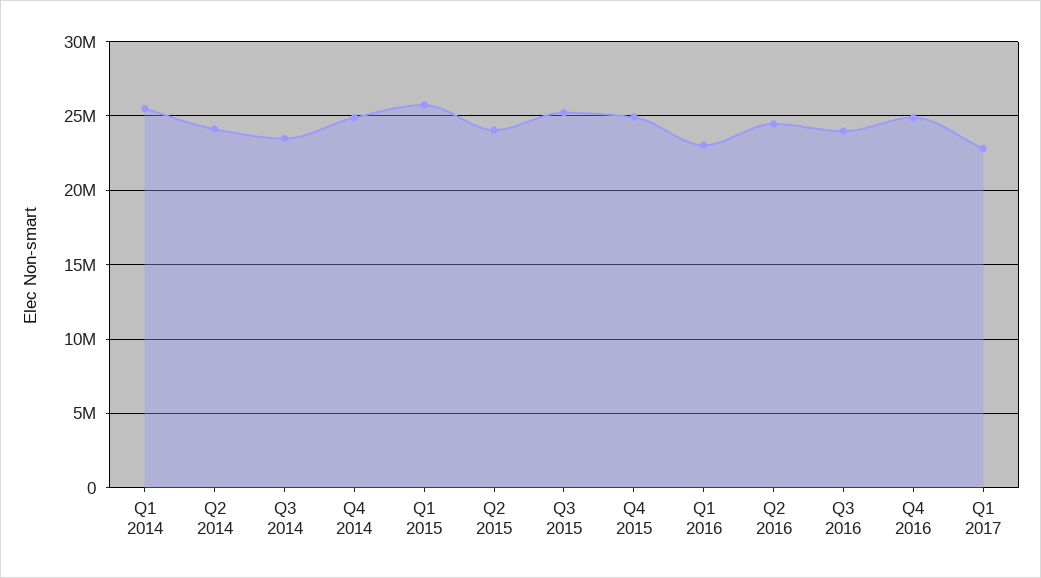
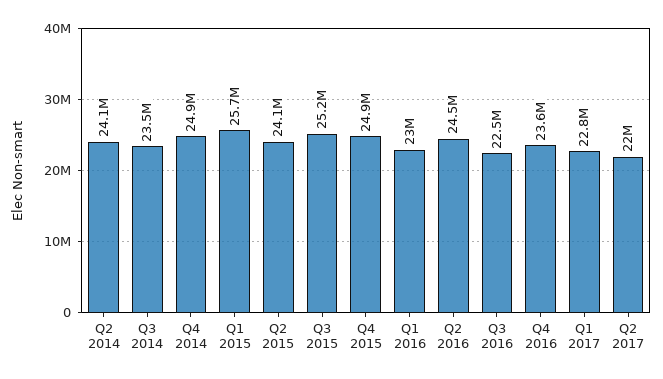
Q1 2014: 25500000 -> none
Q3 2016: 24000000 -> 22500000
Q4 2016: 25000000 -> 23600000
Q2 2017: none -> 22000000

